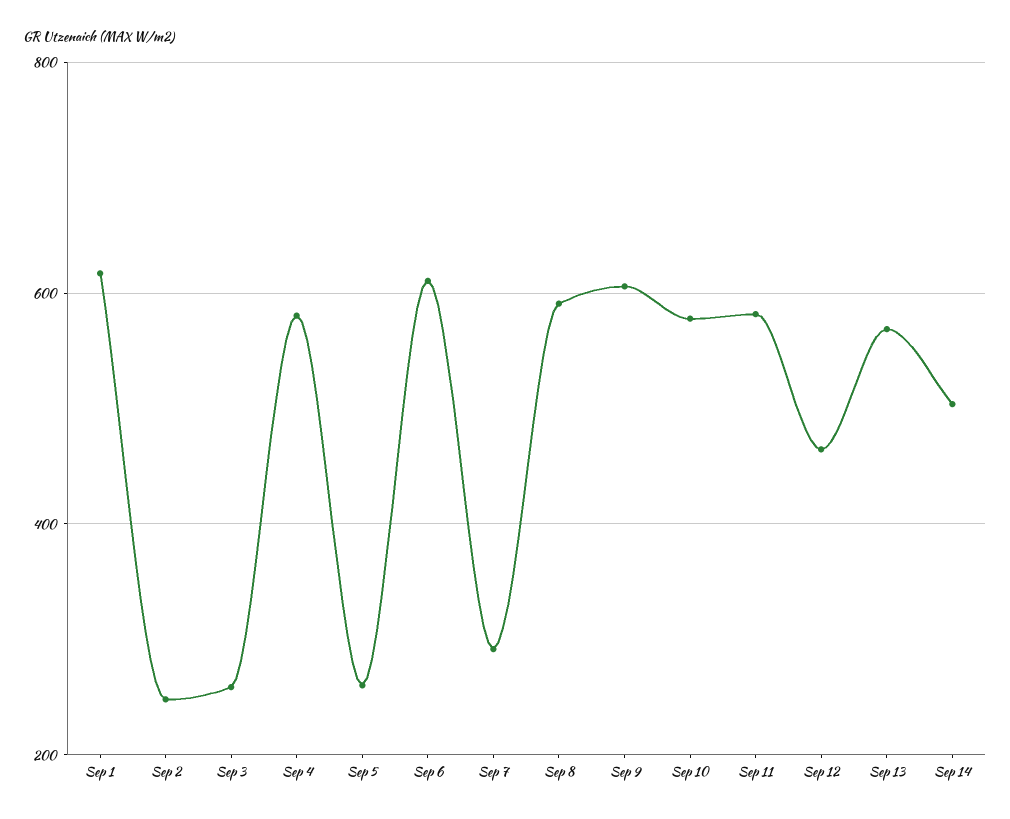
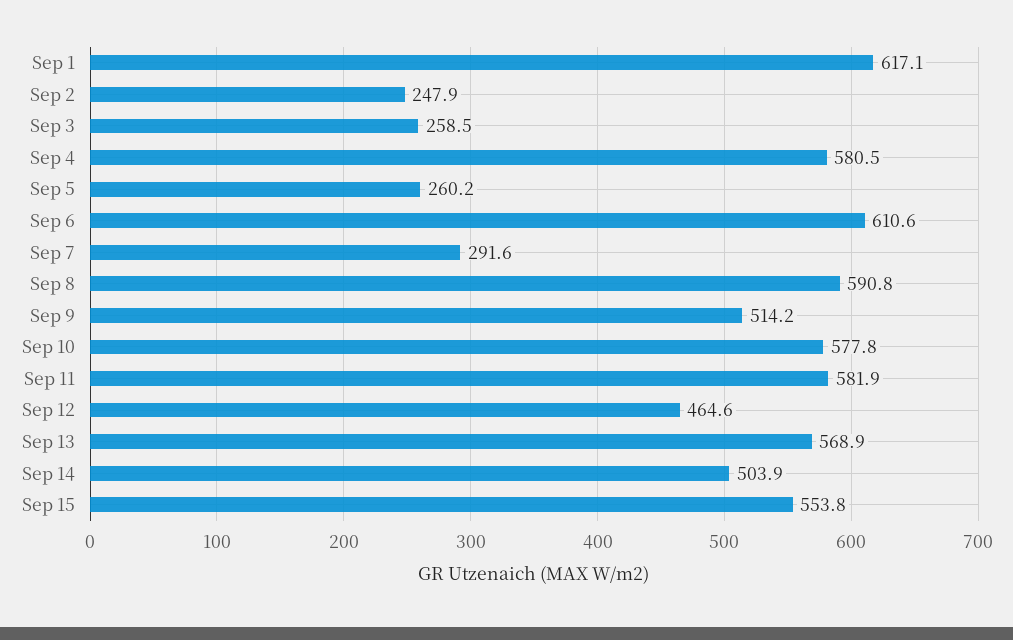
Sep 9: 600 -> 514.2
Sep 15: none -> 553.8

